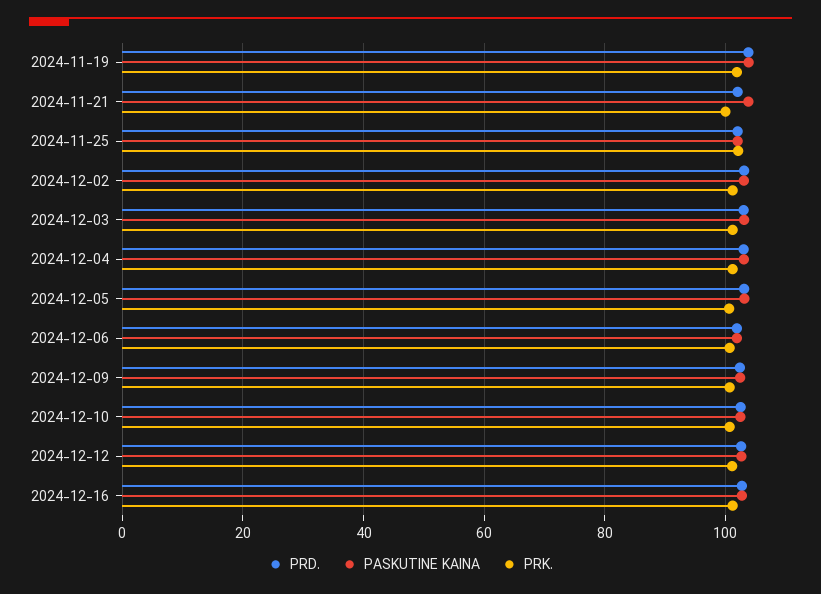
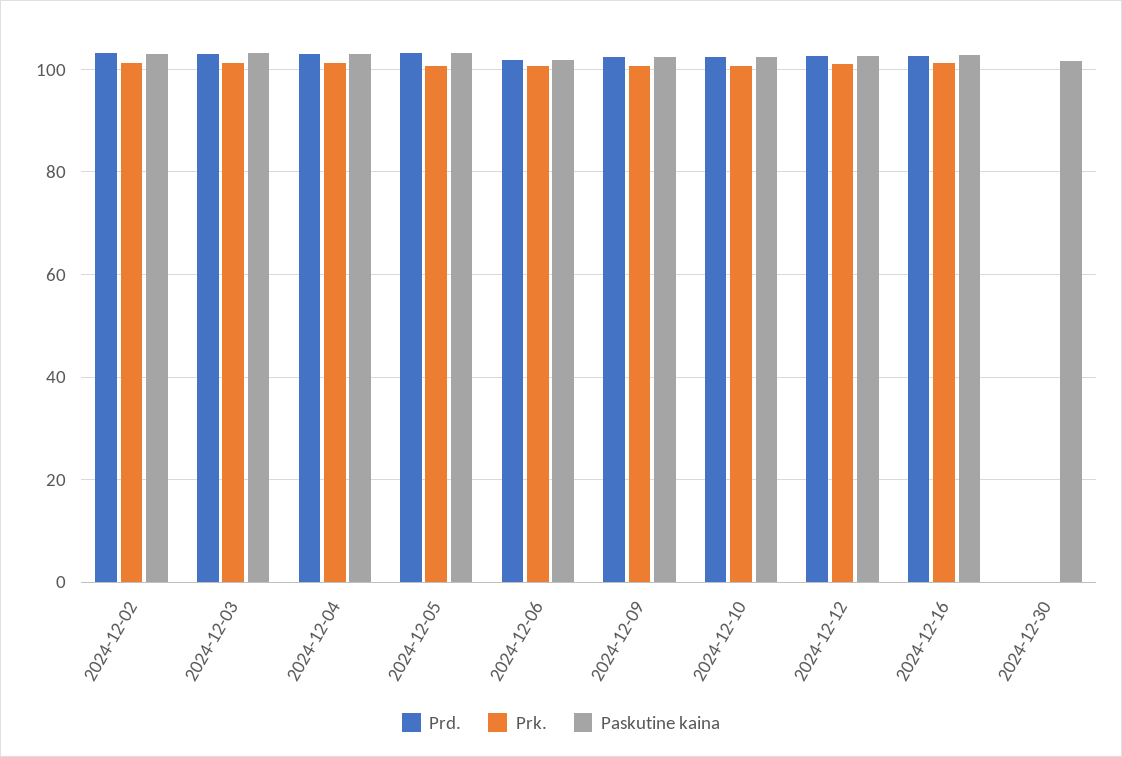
PRD., 2024-11-19: 104 -> none
PASKUTINE KAINA, 2024-11-19: 104 -> none
PRK., 2024-11-19: 102 -> none
PRD., 2024-11-21: 102 -> none
PASKUTINE KAINA, 2024-11-21: 104 -> none
PRK., 2024-11-21: 100 -> none
PRD., 2024-11-25: 102 -> none
PASKUTINE KAINA, 2024-11-25: 102 -> none
PRK., 2024-11-25: 102 -> none
PRD., 2024-12-30: none -> 0
PRK., 2024-12-30: none -> 0
PASKUTINE KAINA, 2024-12-30: none -> 102

